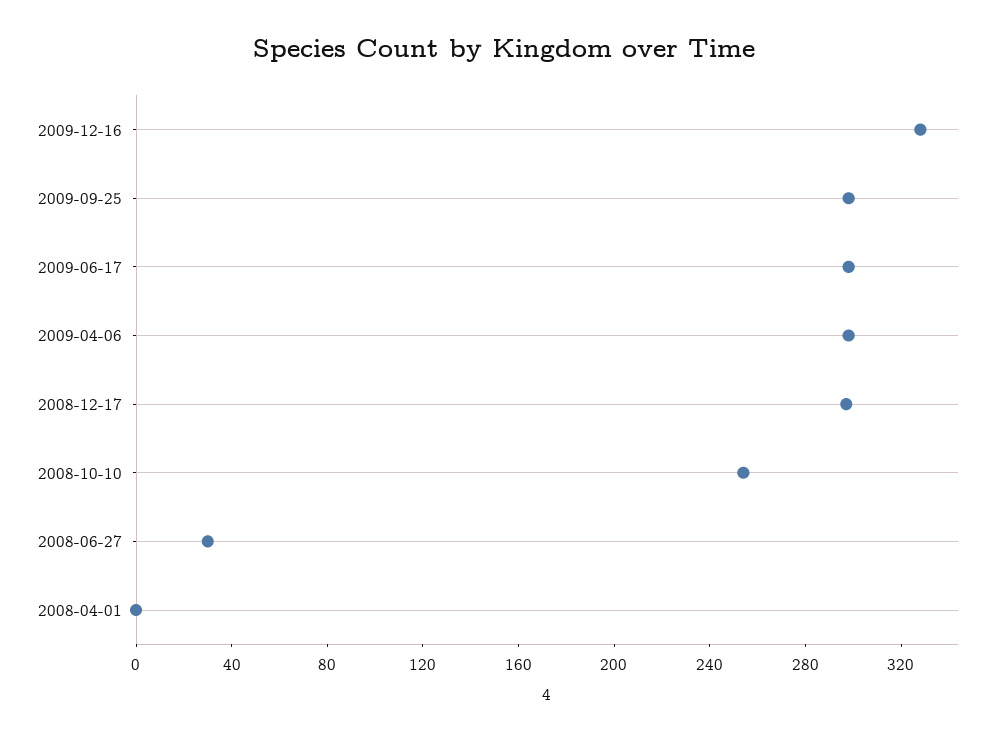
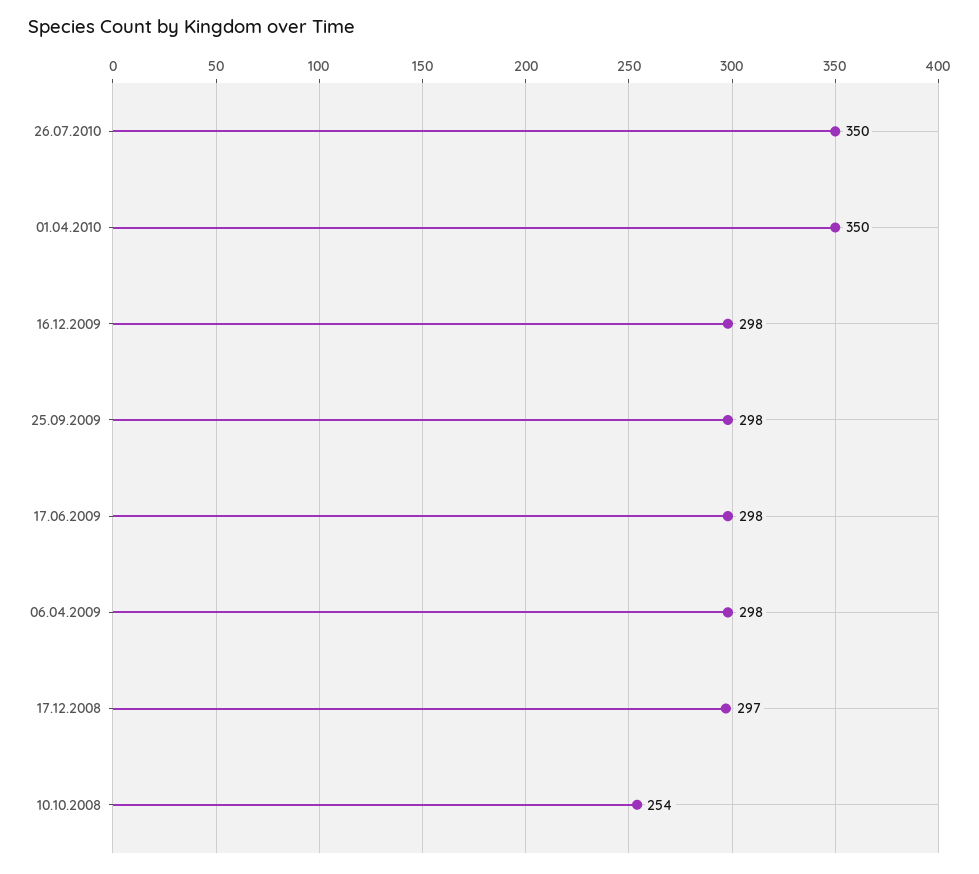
2009-12-16: 330 -> 298
2008-06-27: 30 -> none
2008-04-01: 0 -> none
26.07.2010: none -> 350
01.04.2010: none -> 350

